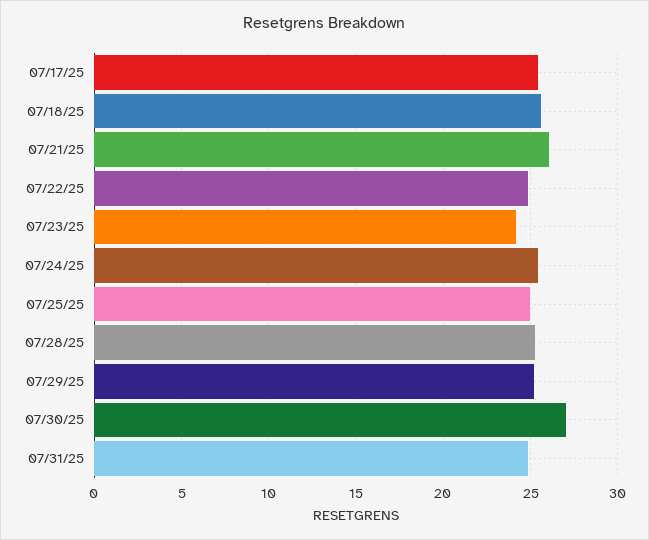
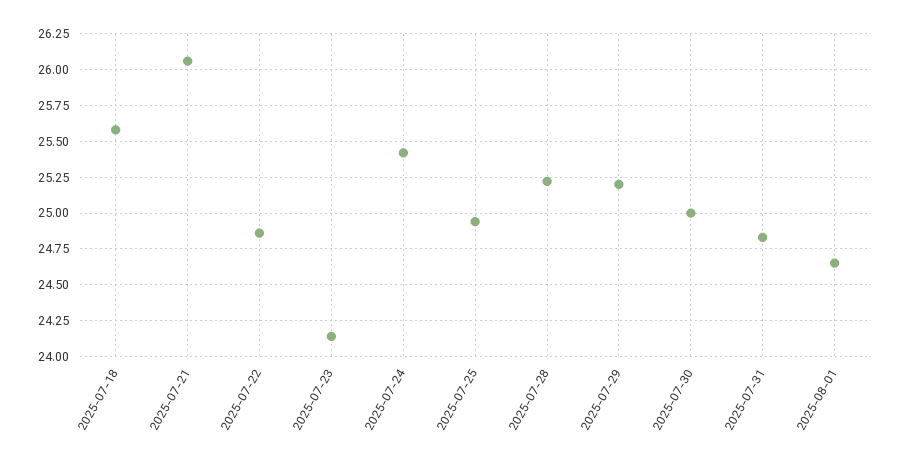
07/17/25: 25.5 -> none
07/30/25: 27 -> 25
2025-08-01: none -> 24.65

